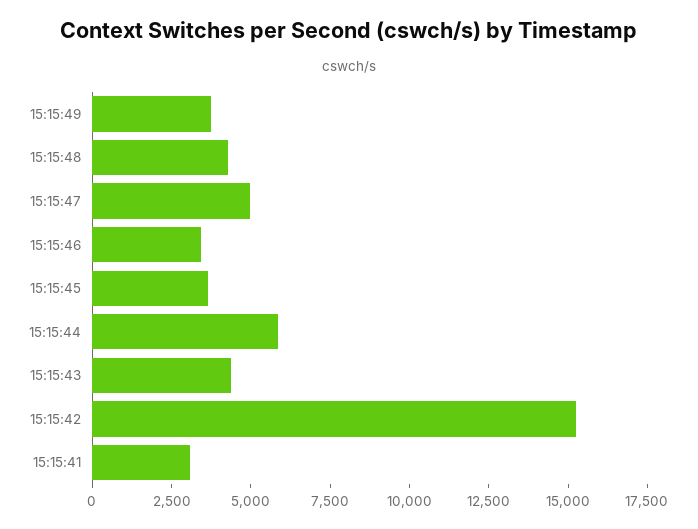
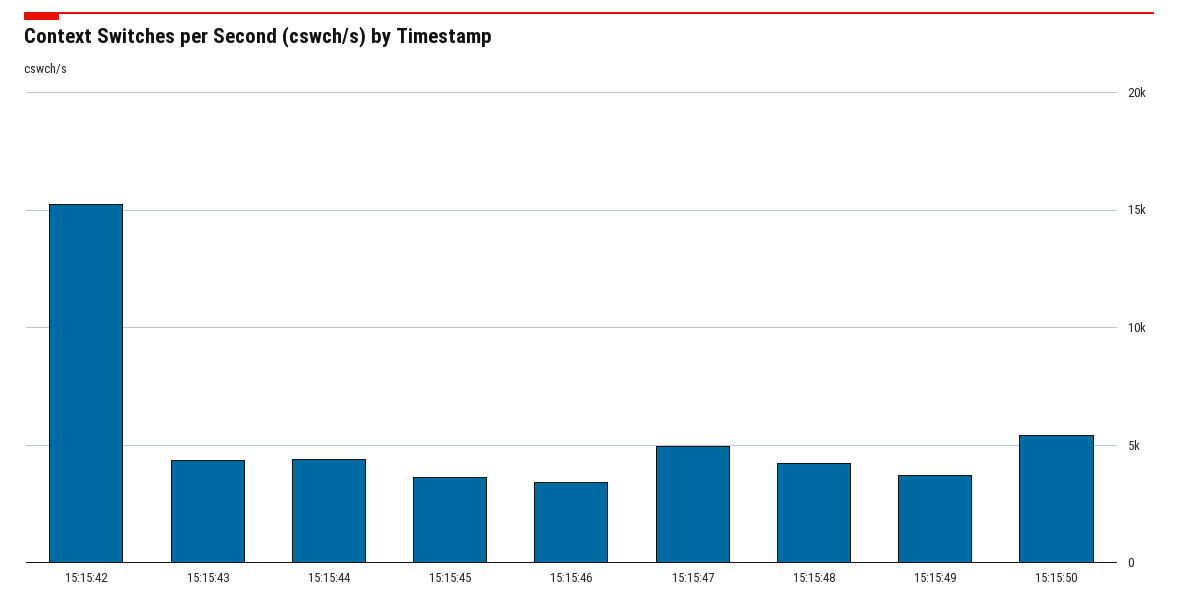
15:15:44: 6000 -> 4500
15:15:41: 3000 -> none
15:15:50: none -> 5500

